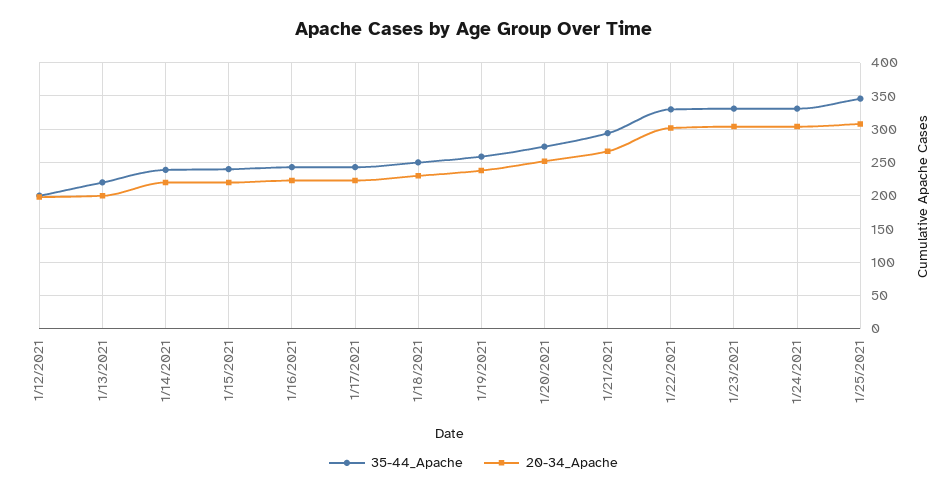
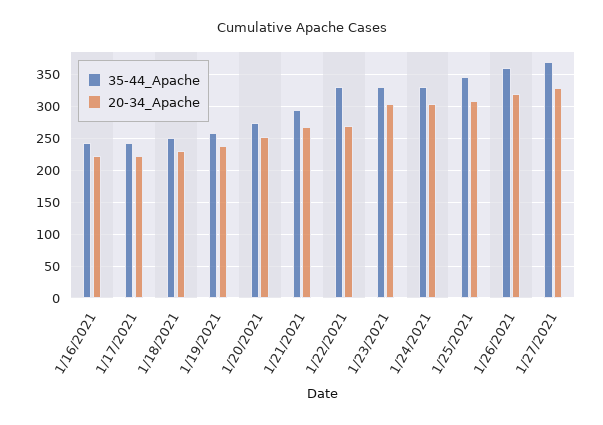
35-44_Apache, 1/12/2021: 200 -> none
20-34_Apache, 1/12/2021: 200 -> none
35-44_Apache, 1/13/2021: 220 -> none
20-34_Apache, 1/13/2021: 200 -> none
35-44_Apache, 1/14/2021: 240 -> none
20-34_Apache, 1/14/2021: 220 -> none
35-44_Apache, 1/15/2021: 240 -> none
20-34_Apache, 1/15/2021: 220 -> none
20-34_Apache, 1/22/2021: 300 -> 270
35-44_Apache, 1/26/2021: none -> 360
20-34_Apache, 1/26/2021: none -> 320
35-44_Apache, 1/27/2021: none -> 370
20-34_Apache, 1/27/2021: none -> 330

